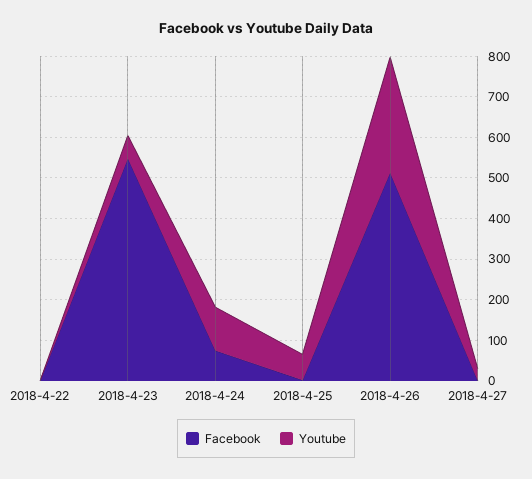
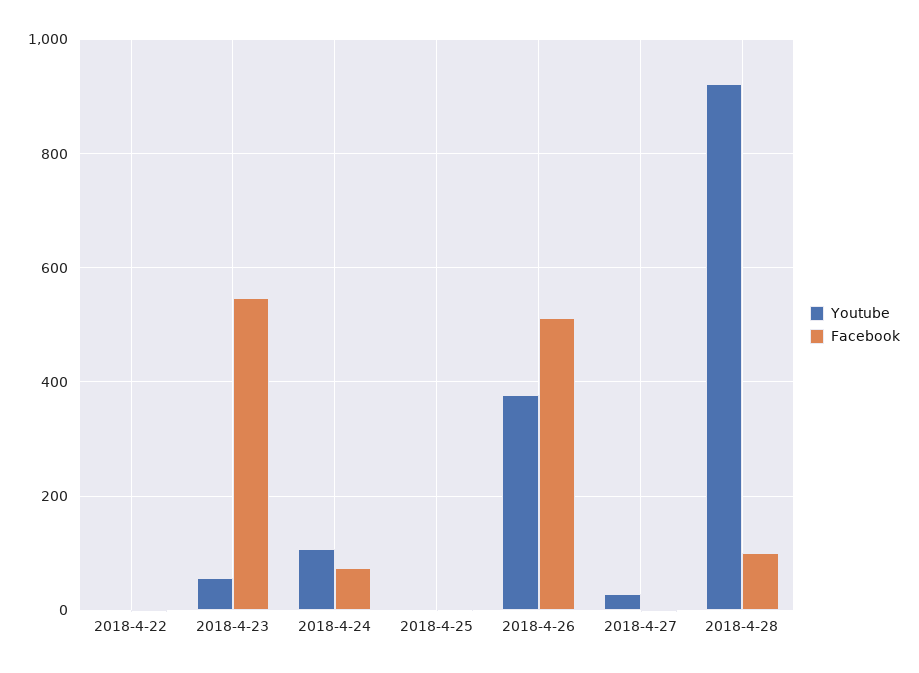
Youtube, 2018-4-25: 60 -> 0
Youtube, 2018-4-26: 280 -> 380
Youtube, 2018-4-28: none -> 920
Facebook, 2018-4-28: none -> 100

